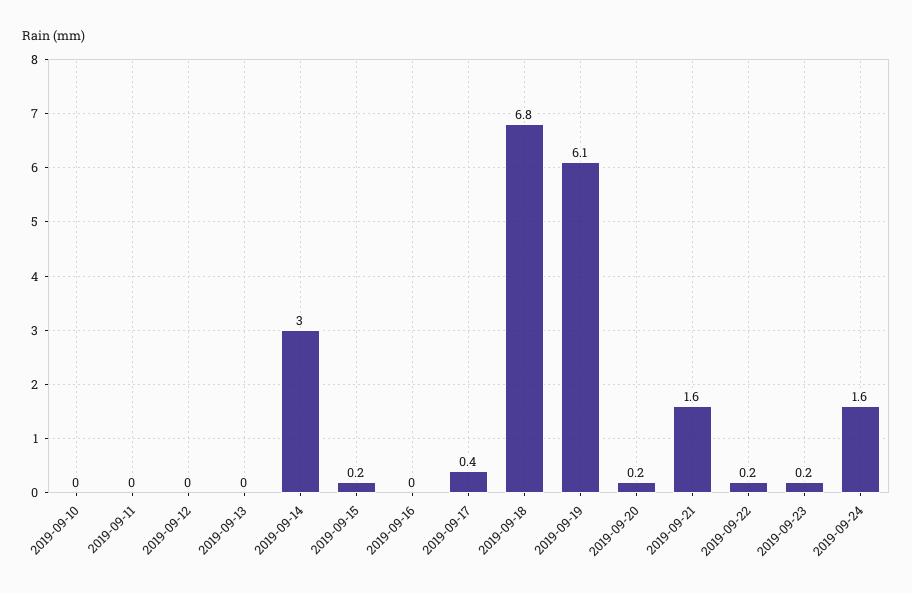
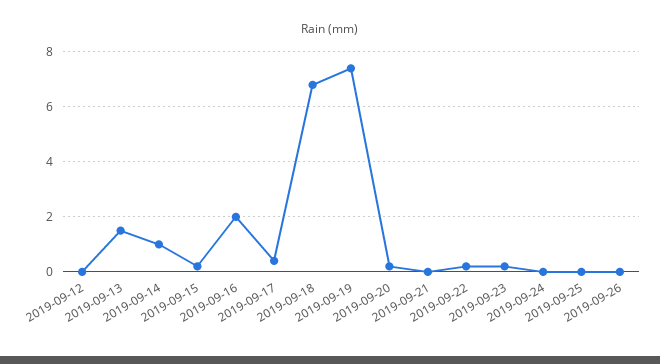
2019-09-10: 0 -> none
2019-09-11: 0 -> none
2019-09-13: 0 -> 1.5
2019-09-14: 3 -> 1
2019-09-16: 0 -> 2
2019-09-19: 6.1 -> 7.5
2019-09-21: 1.6 -> 0
2019-09-24: 1.6 -> 0
2019-09-25: none -> 0
2019-09-26: none -> 0

